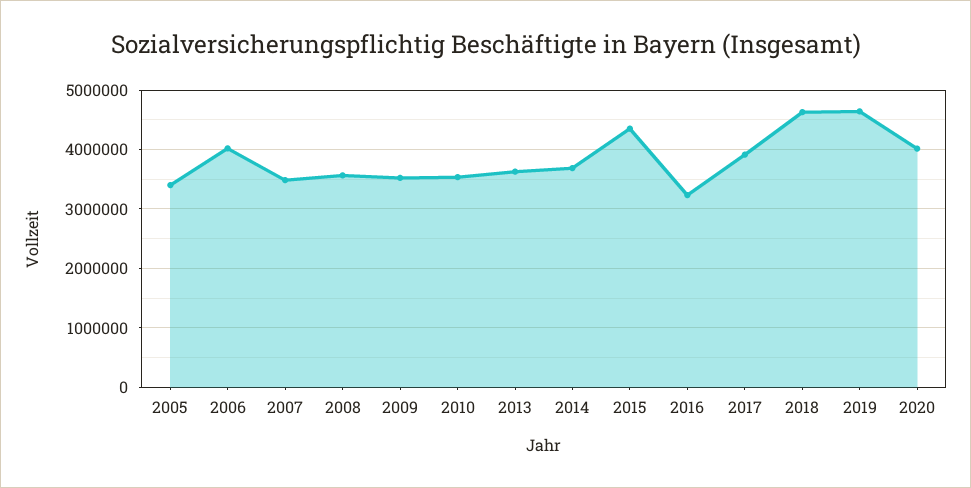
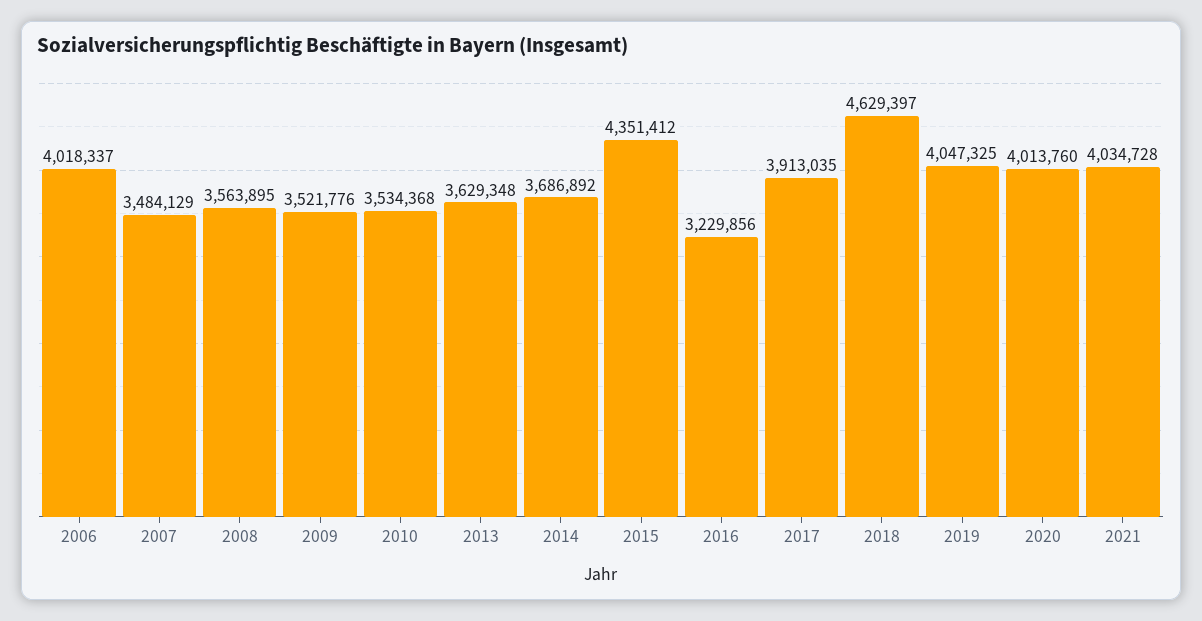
2005: 3400000 -> none
2019: 4600000 -> 4047325
2021: none -> 4034728

